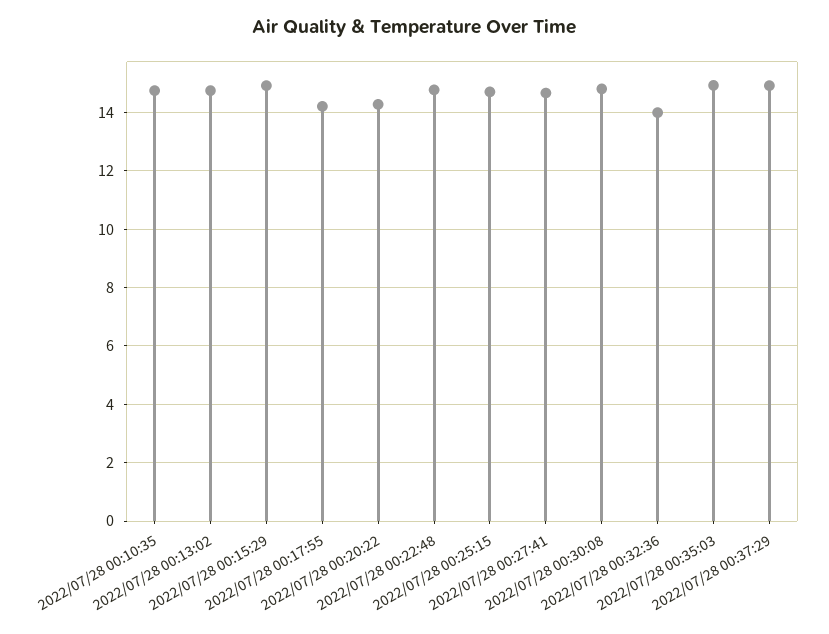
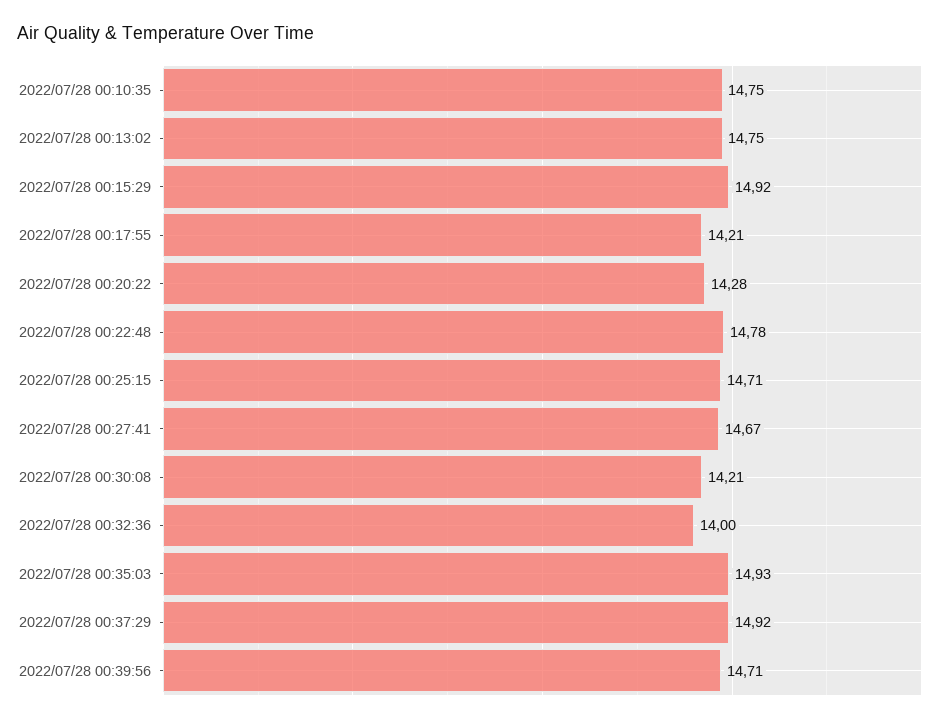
2022/07/28 00:30:08: 14.75 -> 14.21
2022/07/28 00:39:56: none -> 14.71

